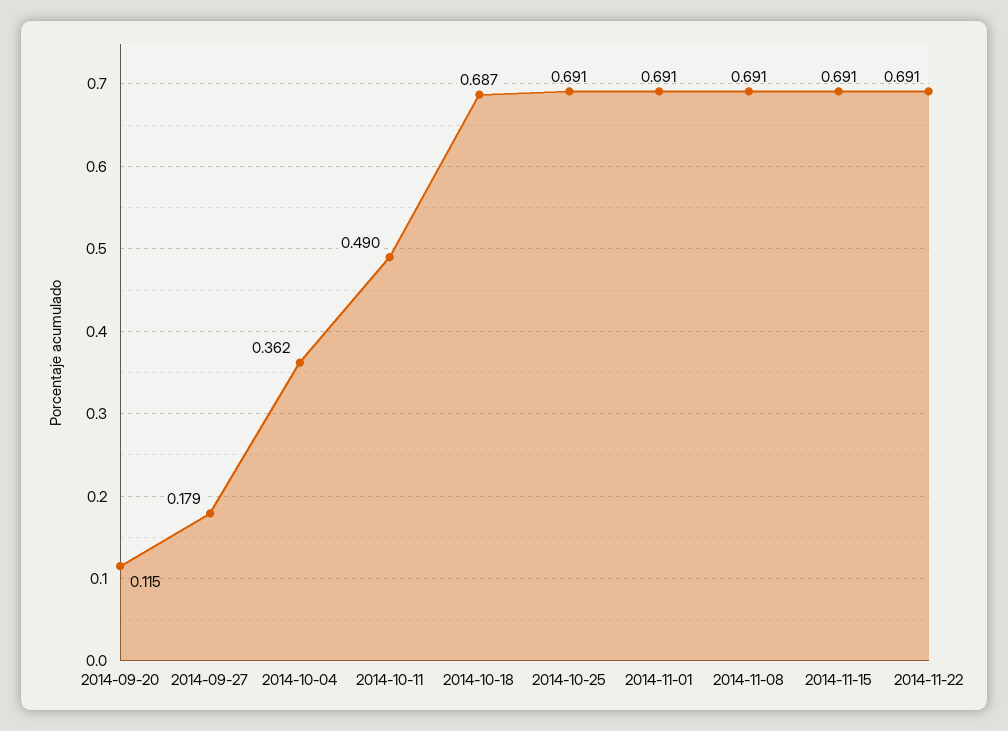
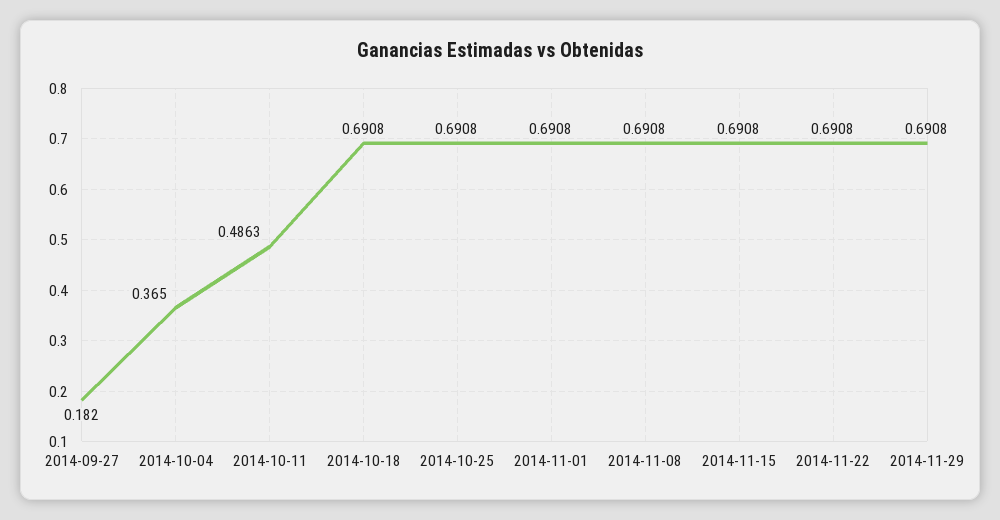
2014-09-20: 0.115 -> none
2014-09-27: 0.179 -> 0.182
2014-10-04: 0.362 -> 0.365
2014-10-11: 0.49 -> 0.4863
2014-10-18: 0.687 -> 0.6908
2014-11-29: none -> 0.6908

